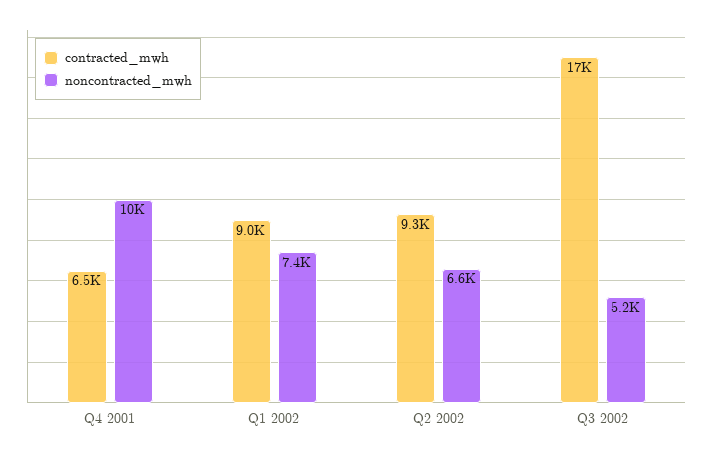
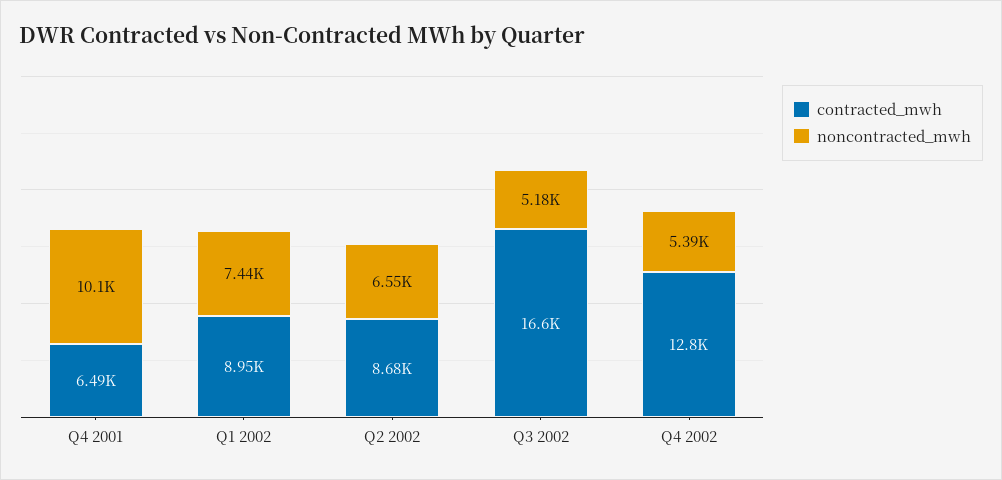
contracted_mwh, Q2 2002: 9300 -> 8680
contracted_mwh, Q4 2002: none -> 12800
noncontracted_mwh, Q4 2002: none -> 5390

